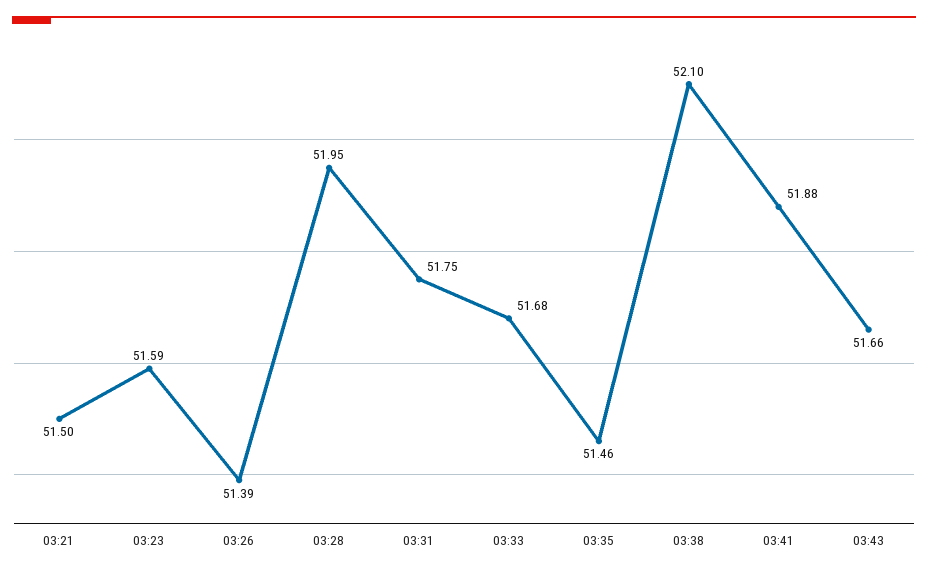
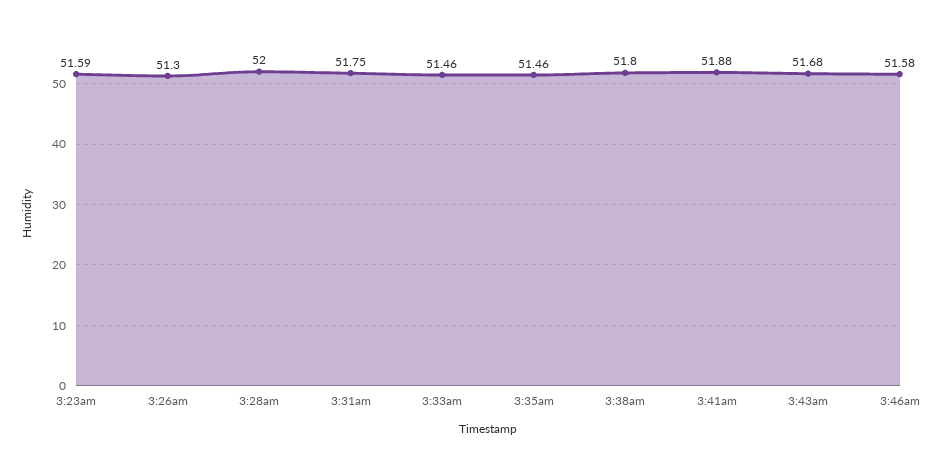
03:21: 51.5 -> none
03:26: 51.39 -> 51.3
03:28: 51.95 -> 52
03:33: 51.68 -> 51.46
03:38: 52.1 -> 51.8
03:43: 51.66 -> 51.68
3:46am: none -> 51.58

